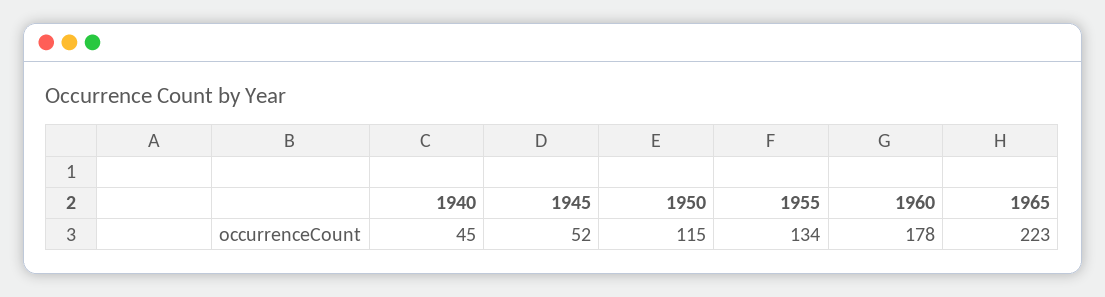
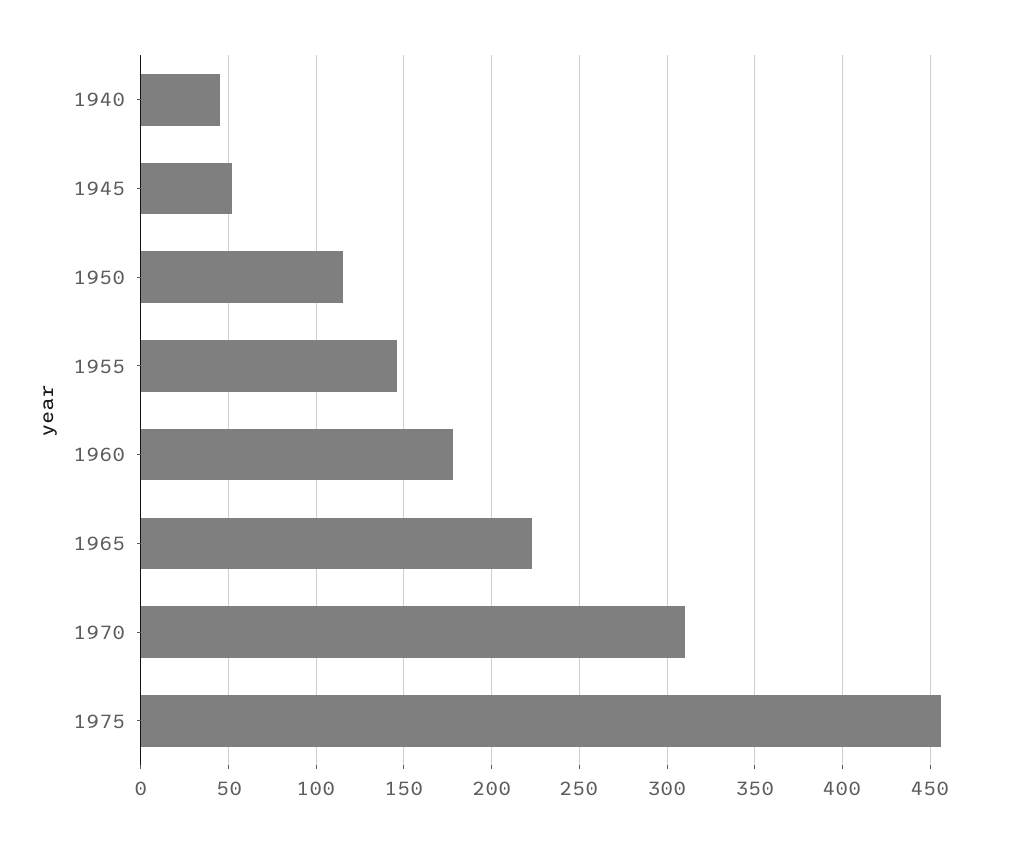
1955: 134 -> 145
1970: none -> 310
1975: none -> 455

